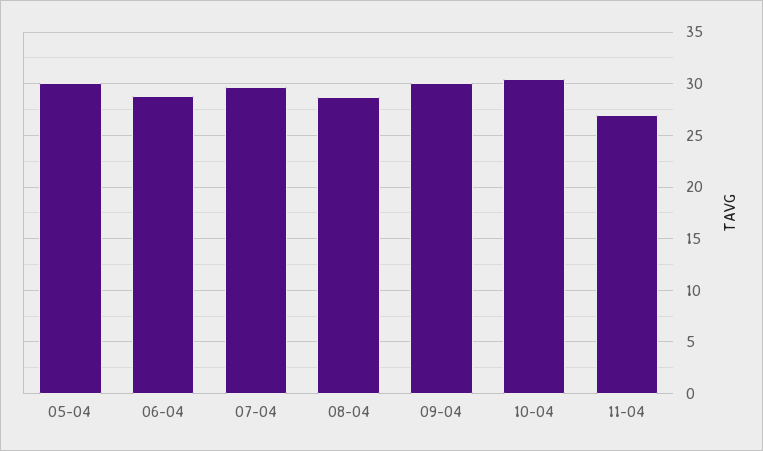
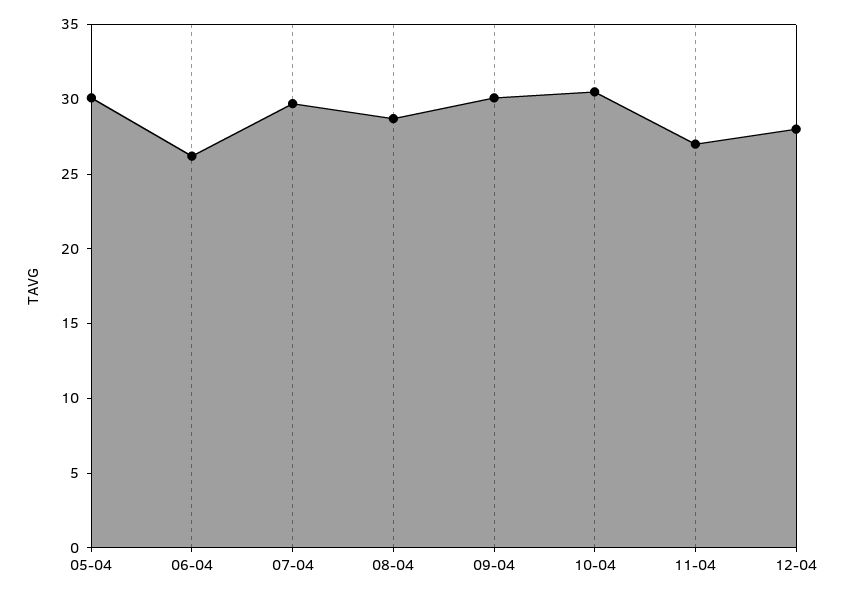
06-04: 29 -> 26
12-04: none -> 28

